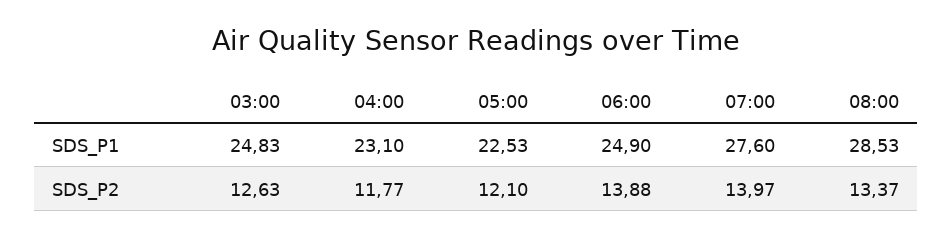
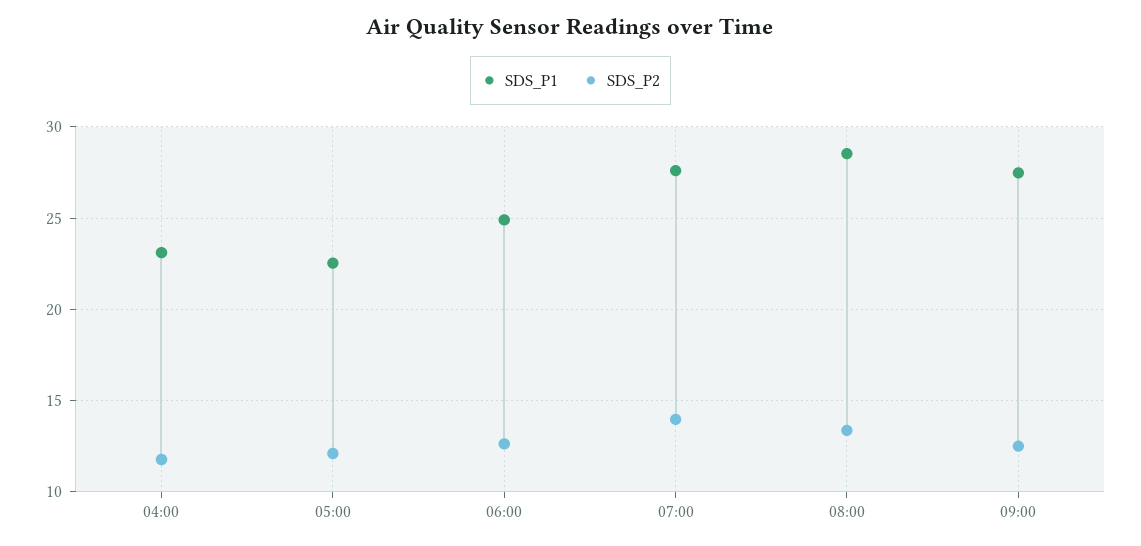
SDS_P1, 03:00: 24.83 -> none
SDS_P2, 03:00: 12.63 -> none
SDS_P2, 06:00: 13.88 -> 12.5
SDS_P1, 09:00: none -> 27.5
SDS_P2, 09:00: none -> 12.5

